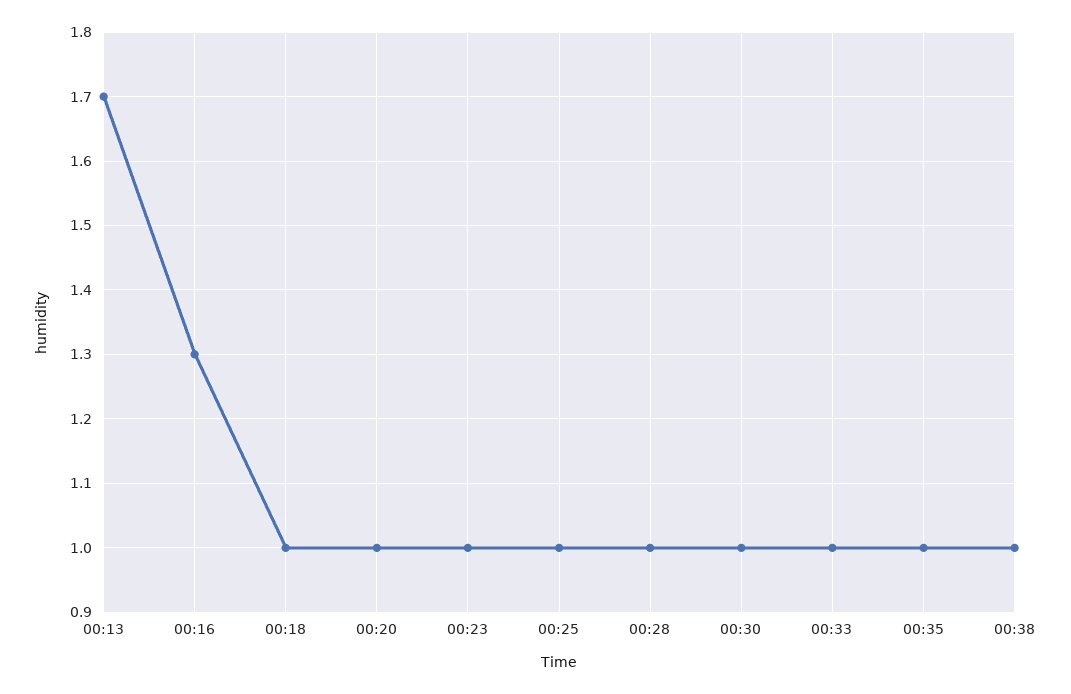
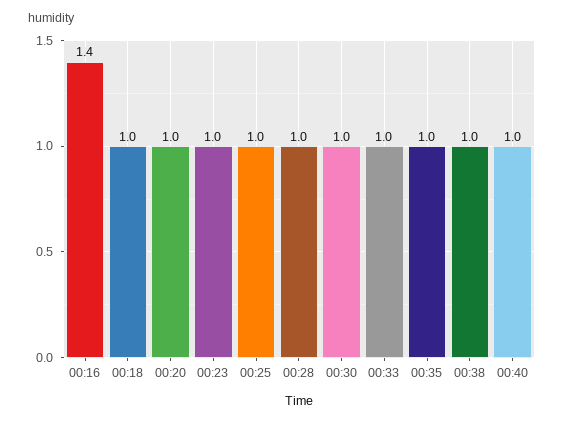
00:13: 1.7 -> none
00:16: 1.3 -> 1.4
00:40: none -> 1

